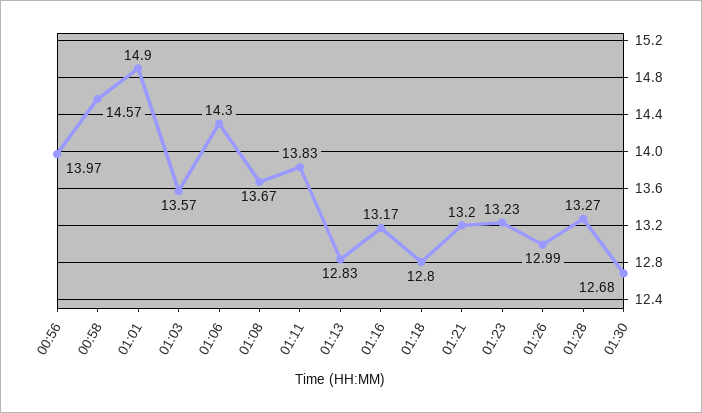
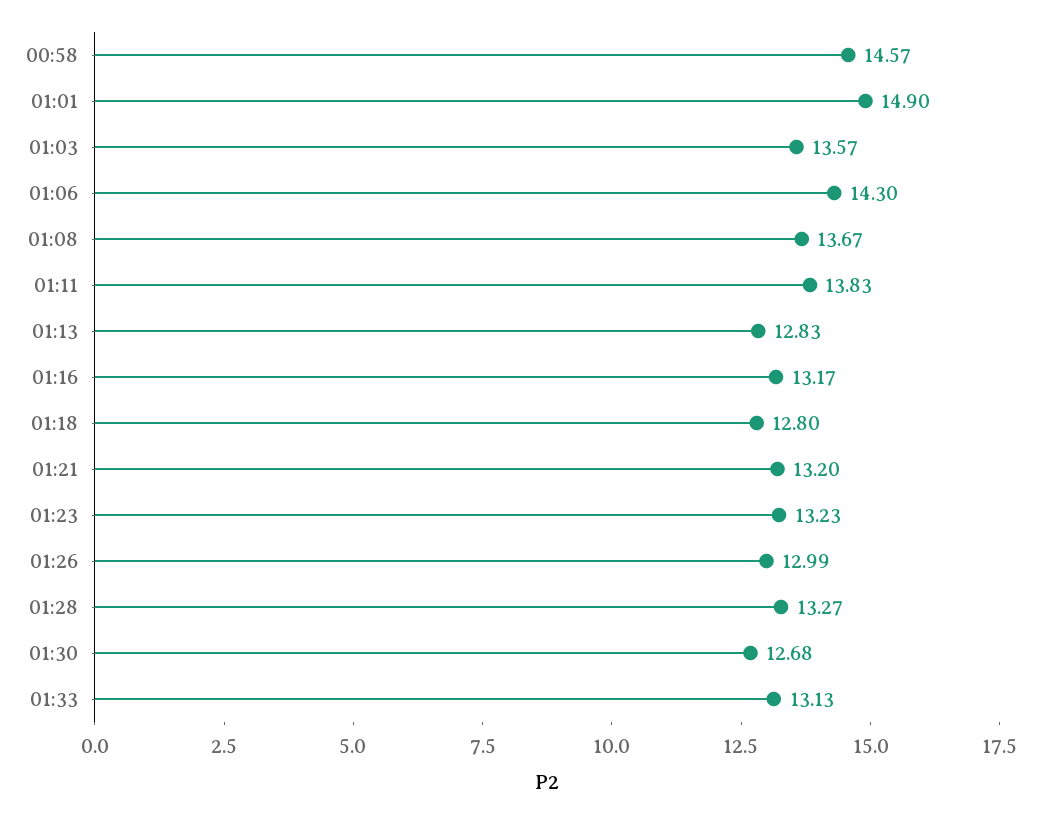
00:56: 13.97 -> none
01:33: none -> 13.13

